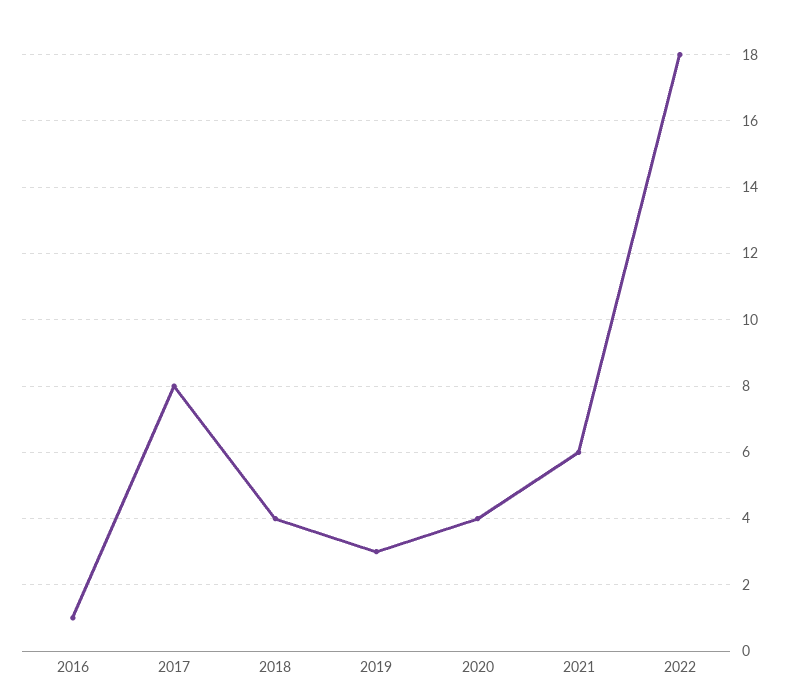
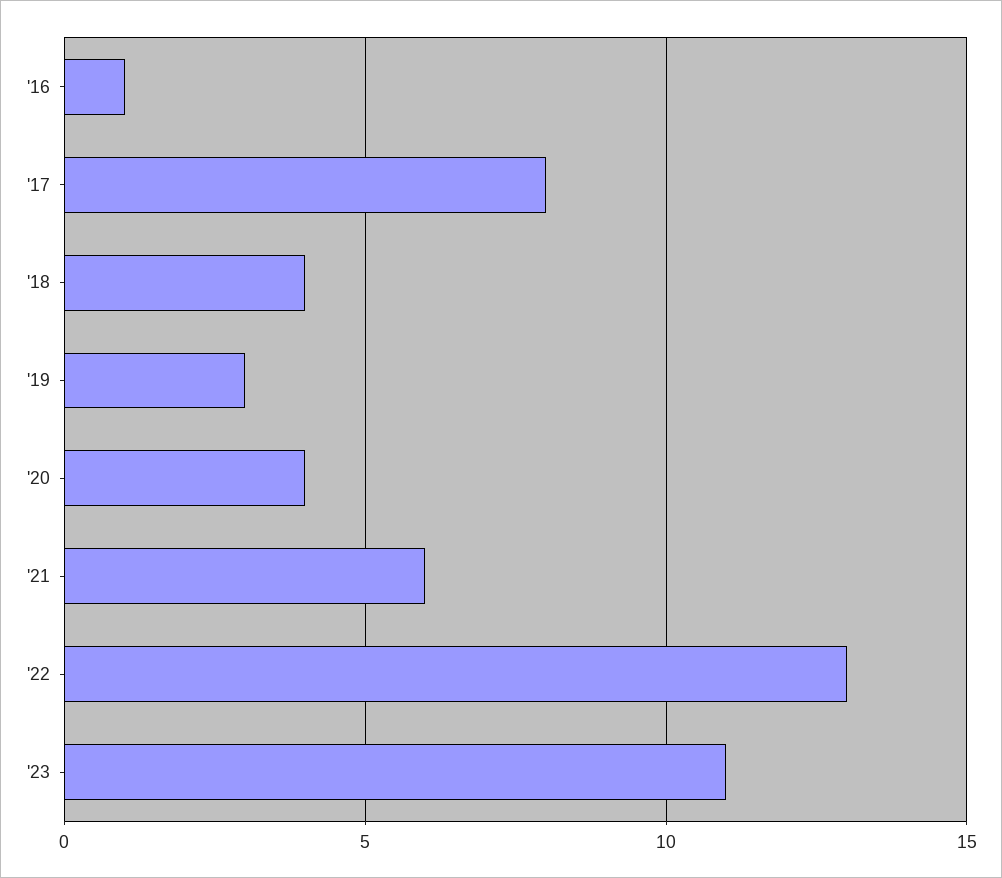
2022: 18 -> 13
'23: none -> 11

